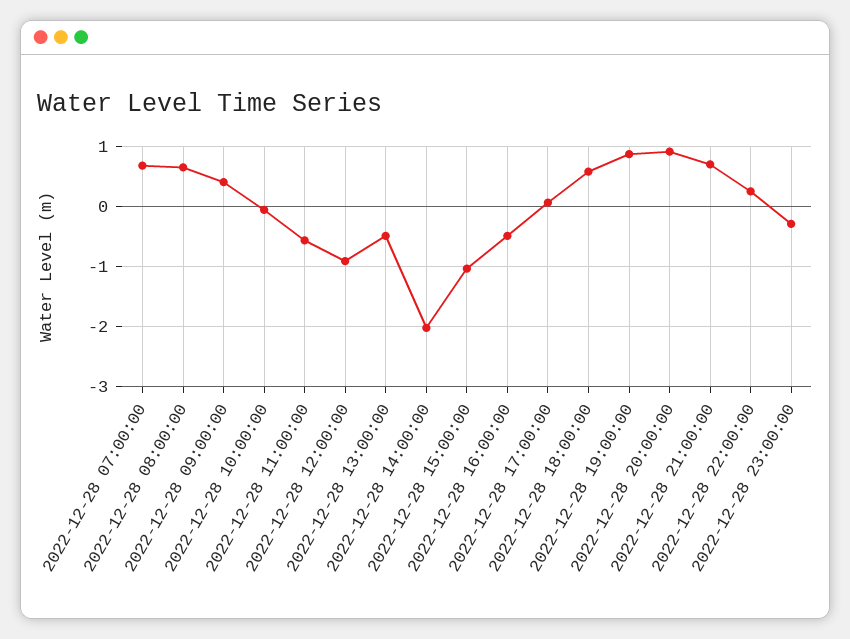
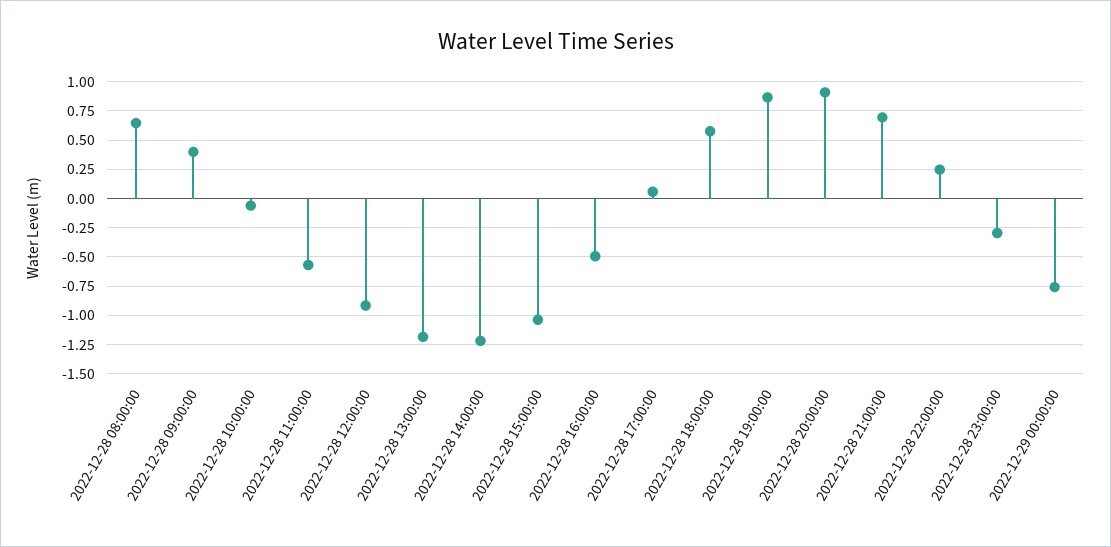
2022-12-28 07:00:00: 0.7 -> none
2022-12-28 13:00:00: -0.5 -> -1.25
2022-12-28 14:00:00: -2 -> -1.25
2022-12-29 00:00:00: none -> -0.75

